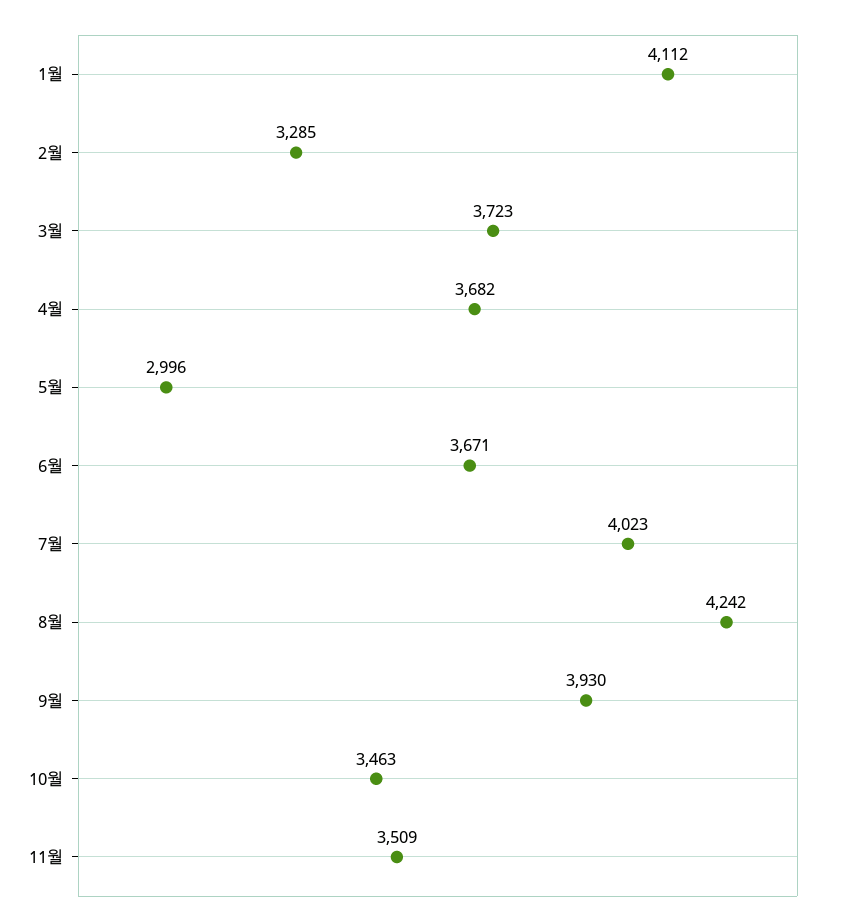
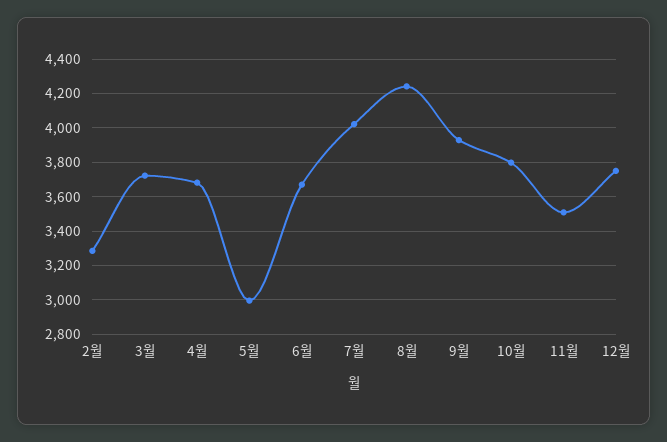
1월: 4112 -> none
10월: 3463 -> 3800
12월: none -> 3750

